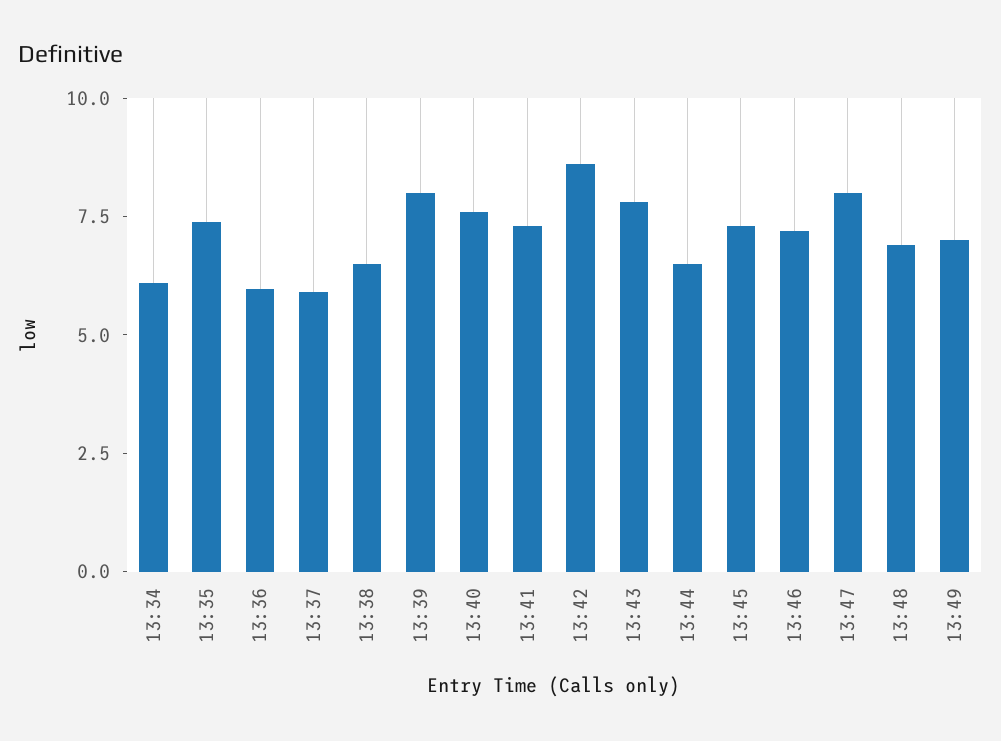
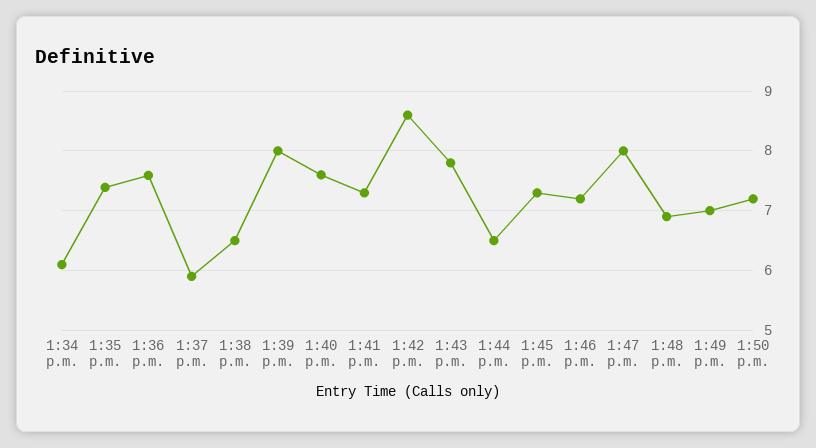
13:36: 6 -> 7.6
1:50 p.m.: none -> 7.2

